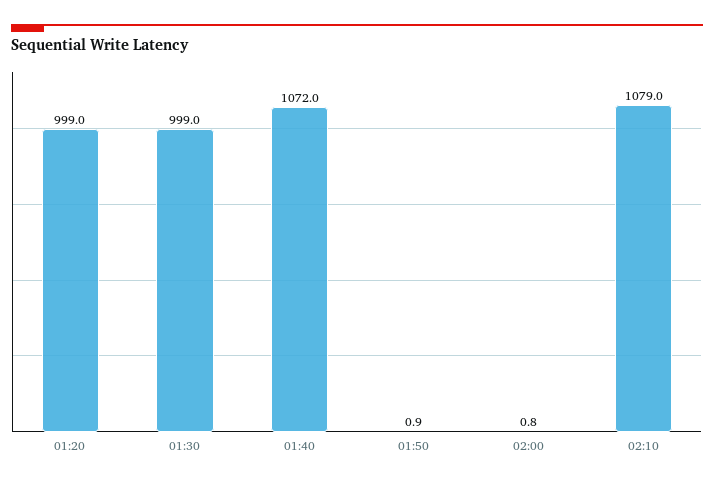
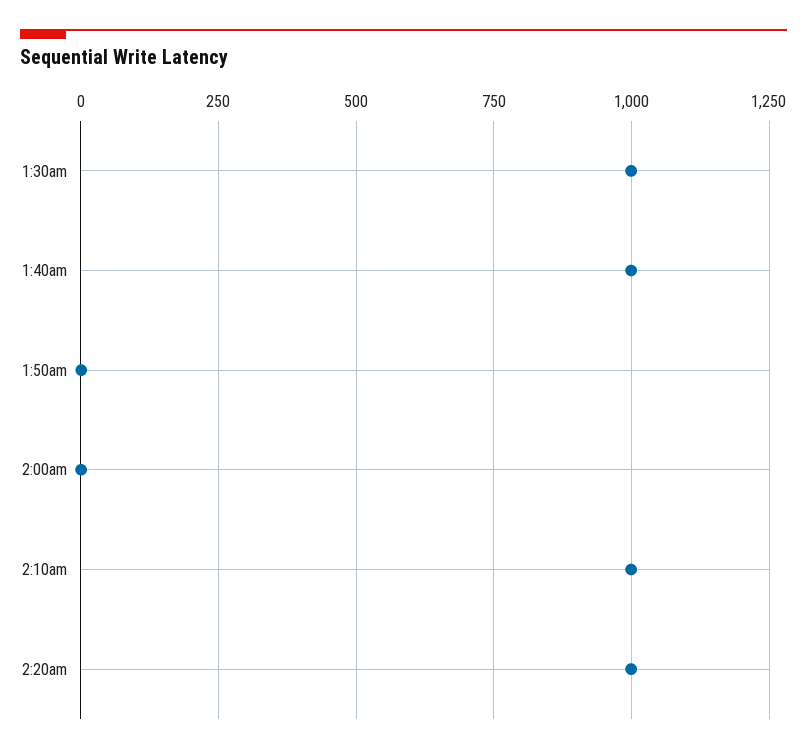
01:20: 999 -> none
01:40: 1072 -> 1000
02:10: 1079 -> 1000
2:20am: none -> 1000

